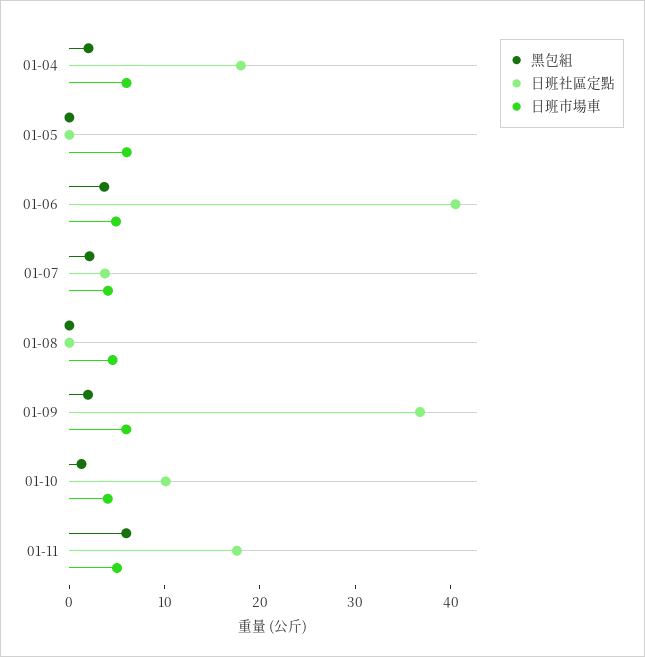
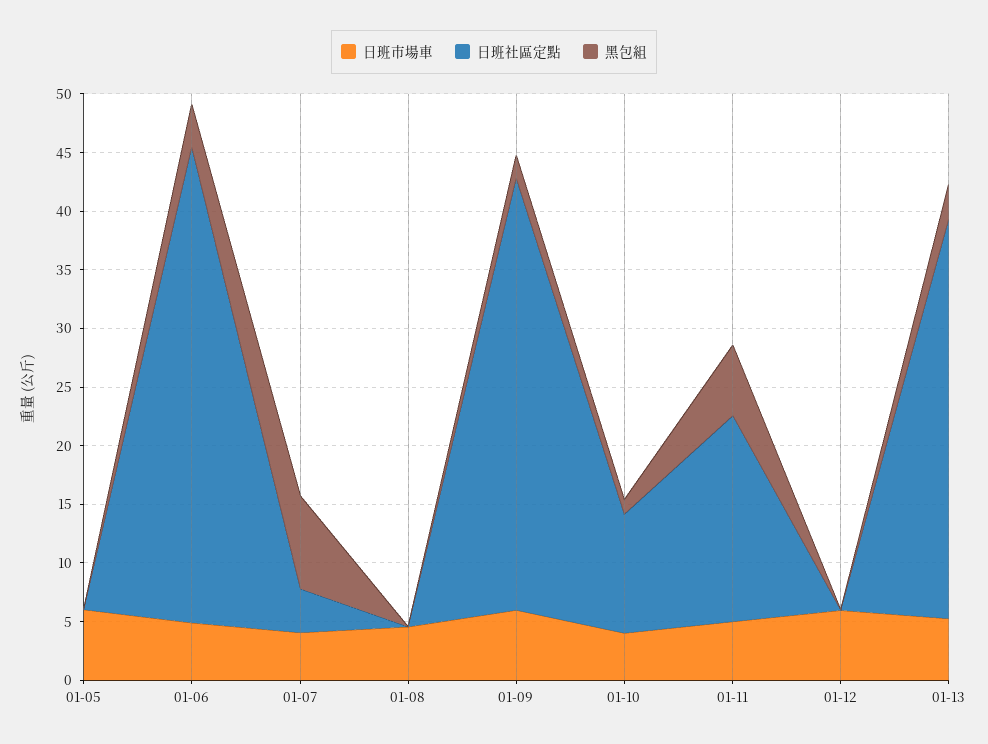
黑包組, 01-04: 2 -> none
日班社區定點, 01-04: 18 -> none
日班市場車, 01-04: 6 -> none
黑包組, 01-07: 2 -> 8
日班市場車, 01-12: none -> 6
日班社區定點, 01-12: none -> 0
黑包組, 01-12: none -> 0
日班市場車, 01-13: none -> 5
日班社區定點, 01-13: none -> 34
黑包組, 01-13: none -> 3

